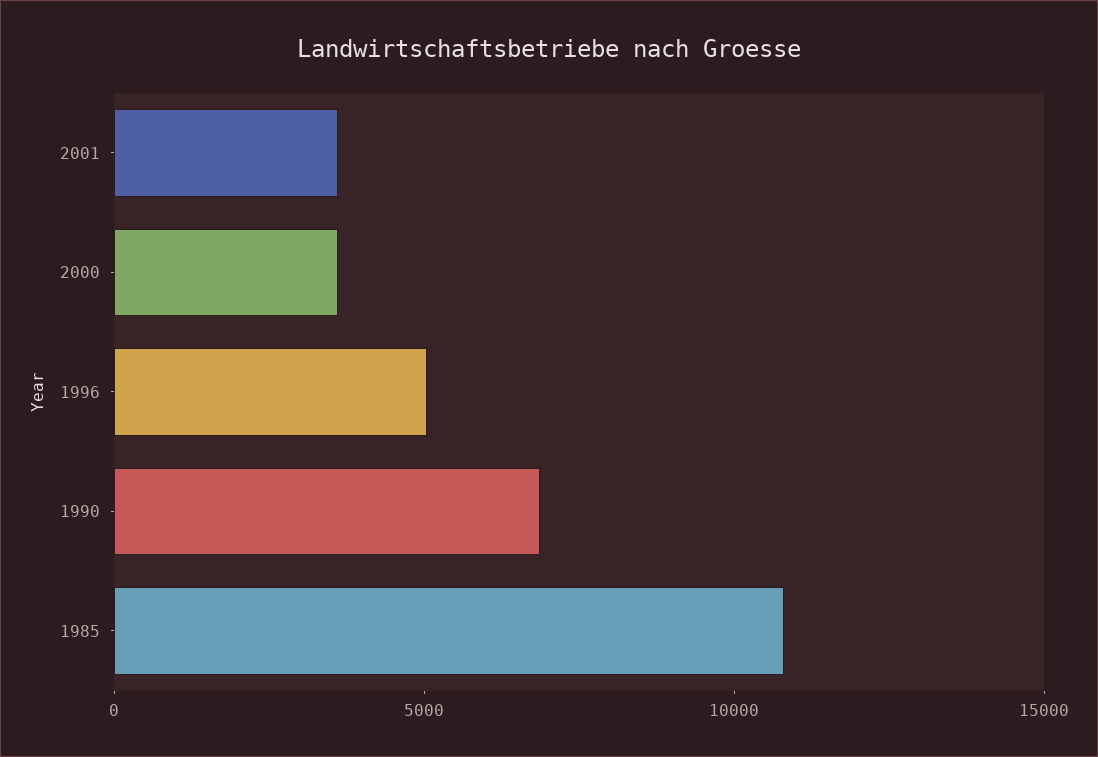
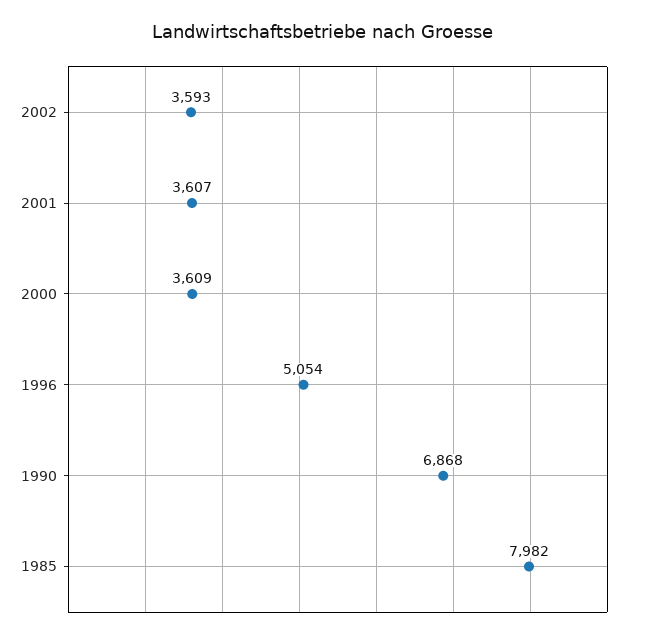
1985: 11000 -> 7982
2002: none -> 3593

